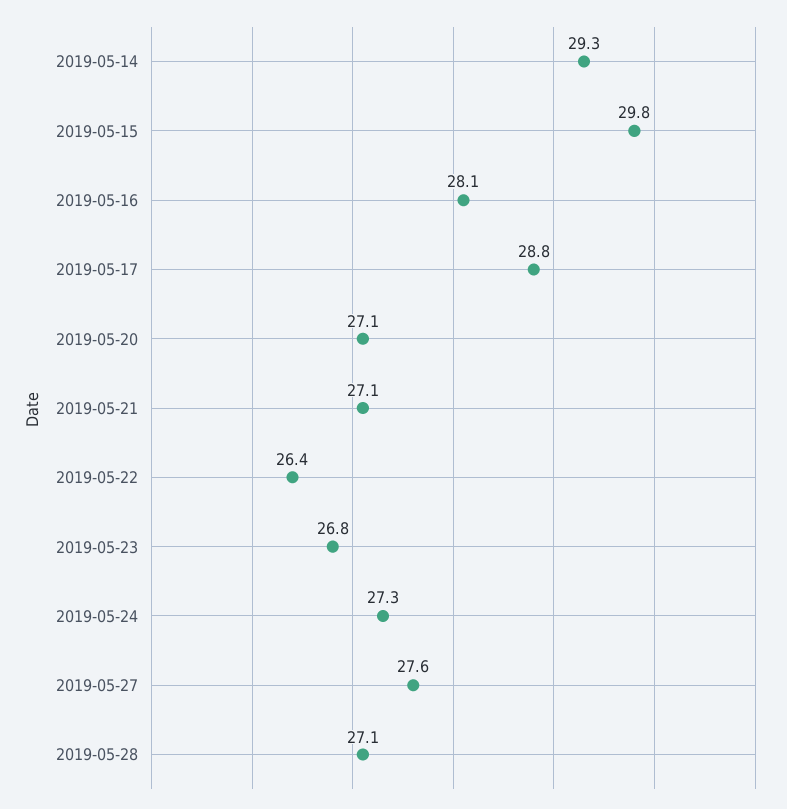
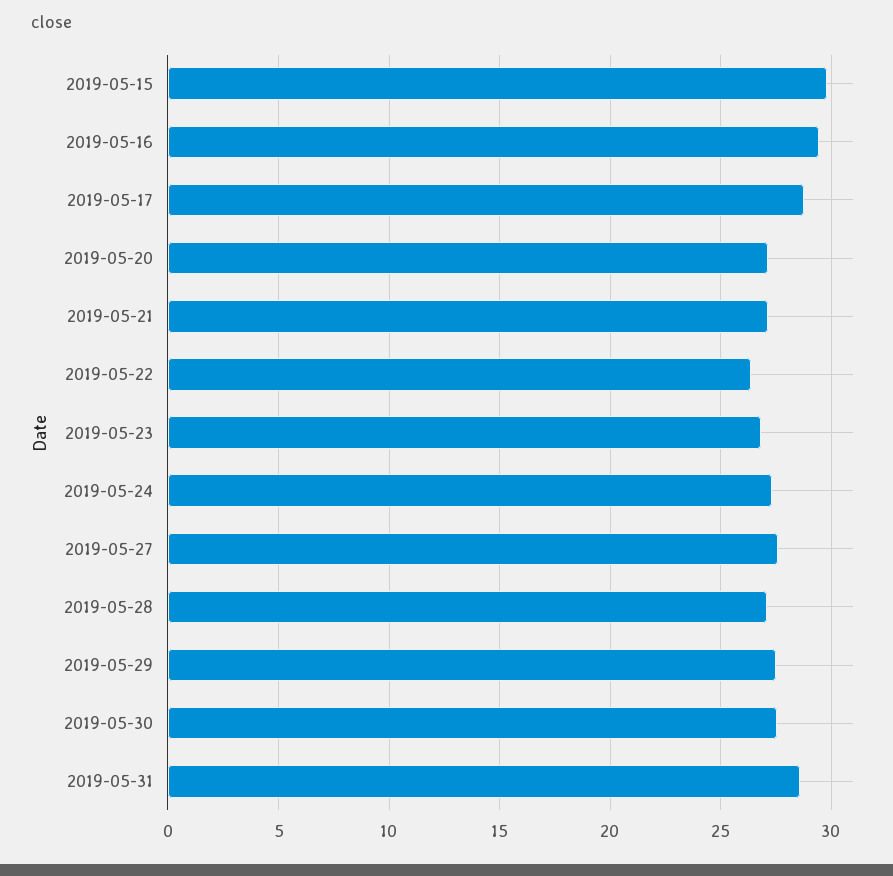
2019-05-14: 29.3 -> none
2019-05-16: 28.1 -> 29.5
2019-05-29: none -> 27.5
2019-05-30: none -> 27.5
2019-05-31: none -> 28.5

